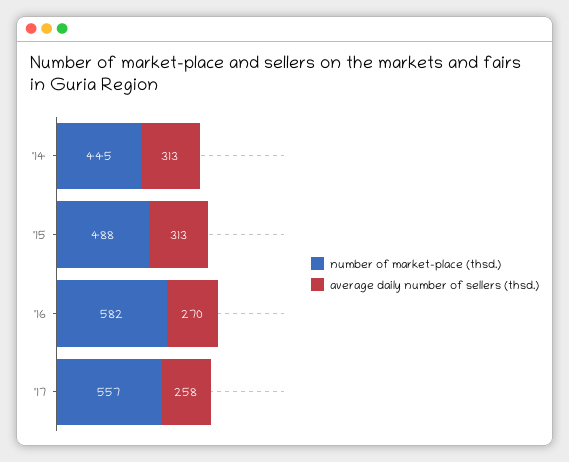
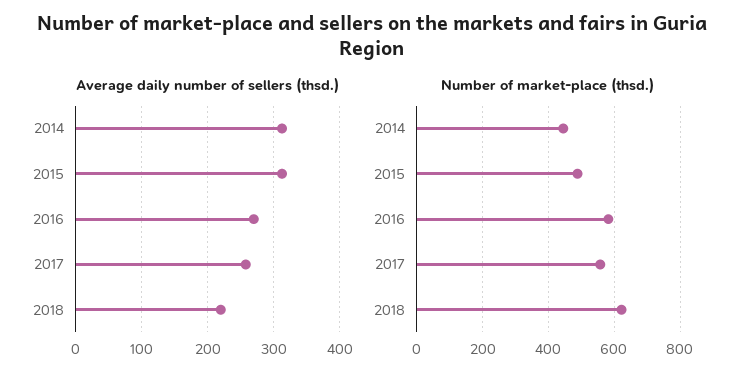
average daily number of sellers (thsd.), 2018: none -> 220
number of market-place (thsd.), 2018: none -> 620

